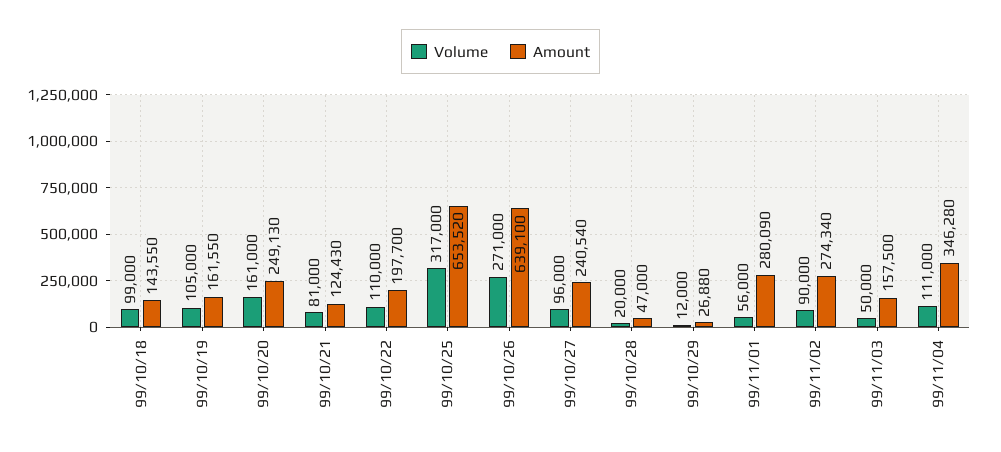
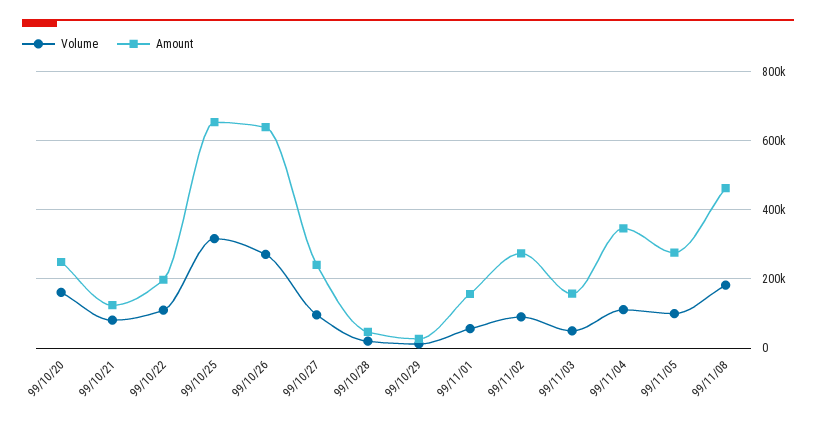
Volume, 99/10/18: 99000 -> none
Amount, 99/10/18: 143550 -> none
Volume, 99/10/19: 105000 -> none
Amount, 99/10/19: 161550 -> none
Amount, 99/11/01: 280090 -> 160000
Volume, 99/11/05: none -> 100000
Amount, 99/11/05: none -> 280000
Volume, 99/11/08: none -> 180000
Amount, 99/11/08: none -> 460000

